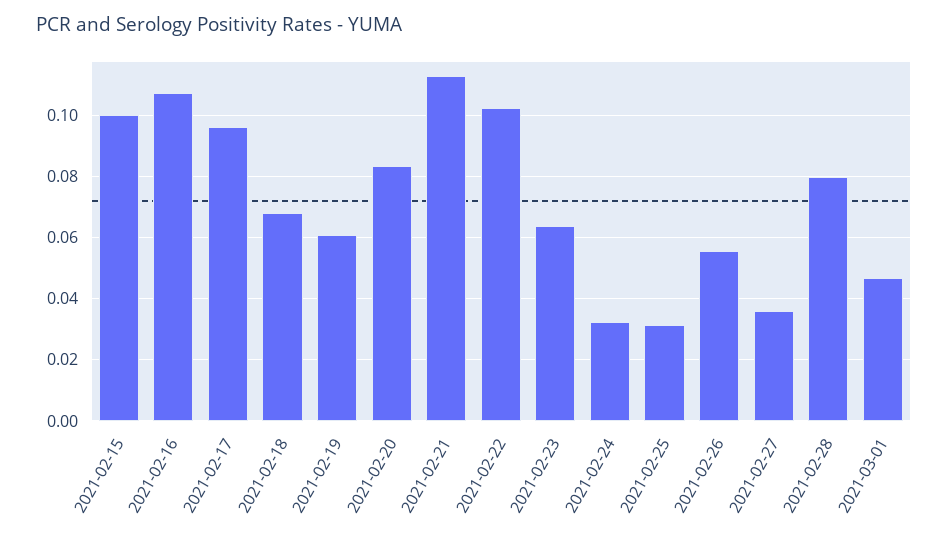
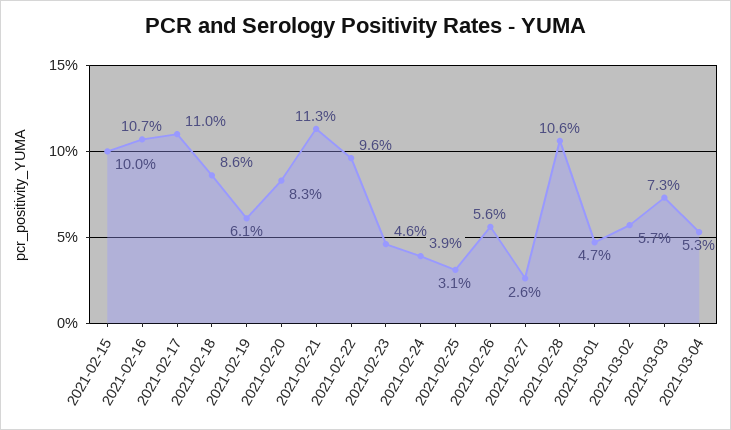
2021-02-17: 0.096 -> 0.11
2021-02-18: 0.068 -> 0.086
2021-02-22: 0.102 -> 0.096
2021-02-23: 0.064 -> 0.046
2021-02-24: 0.032 -> 0.039
2021-02-27: 0.036 -> 0.026
2021-02-28: 0.08 -> 0.106
2021-03-02: none -> 0.057
2021-03-03: none -> 0.073
2021-03-04: none -> 0.053

